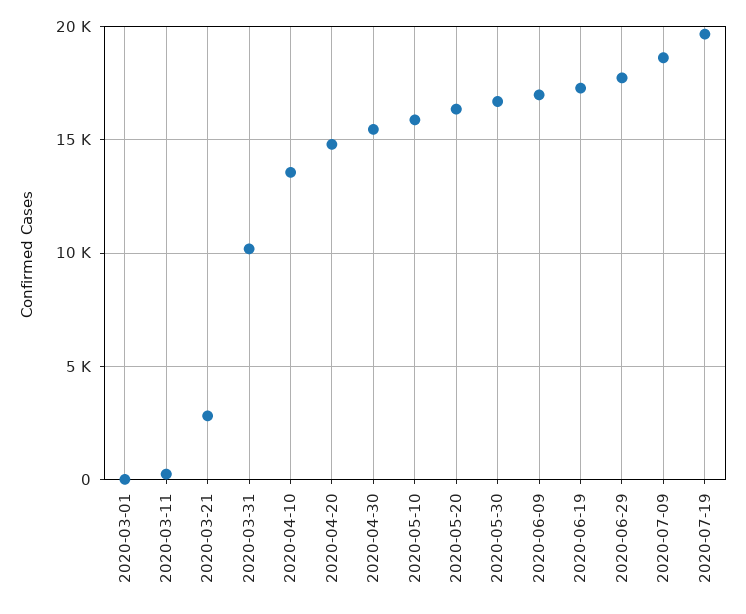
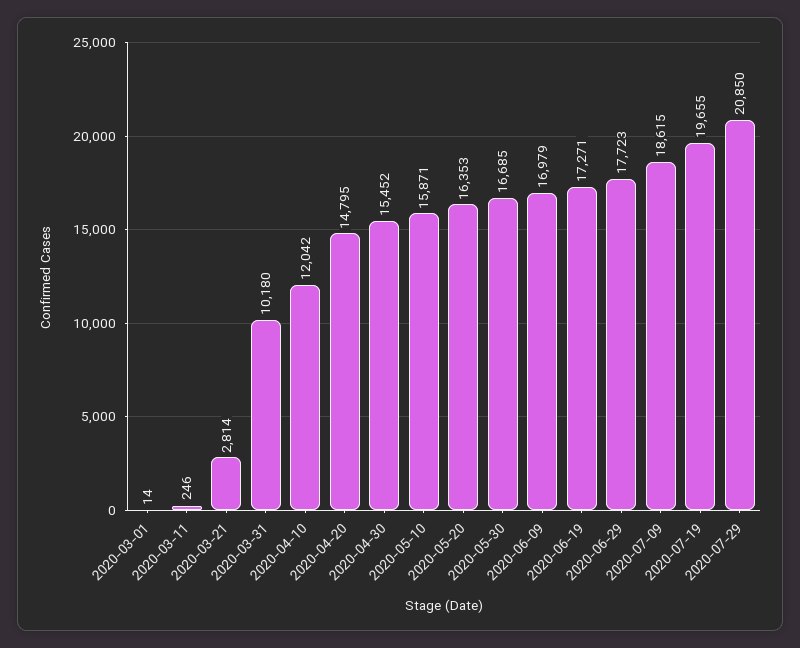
2020-04-10: 13500 -> 12042
2020-07-29: none -> 20850

